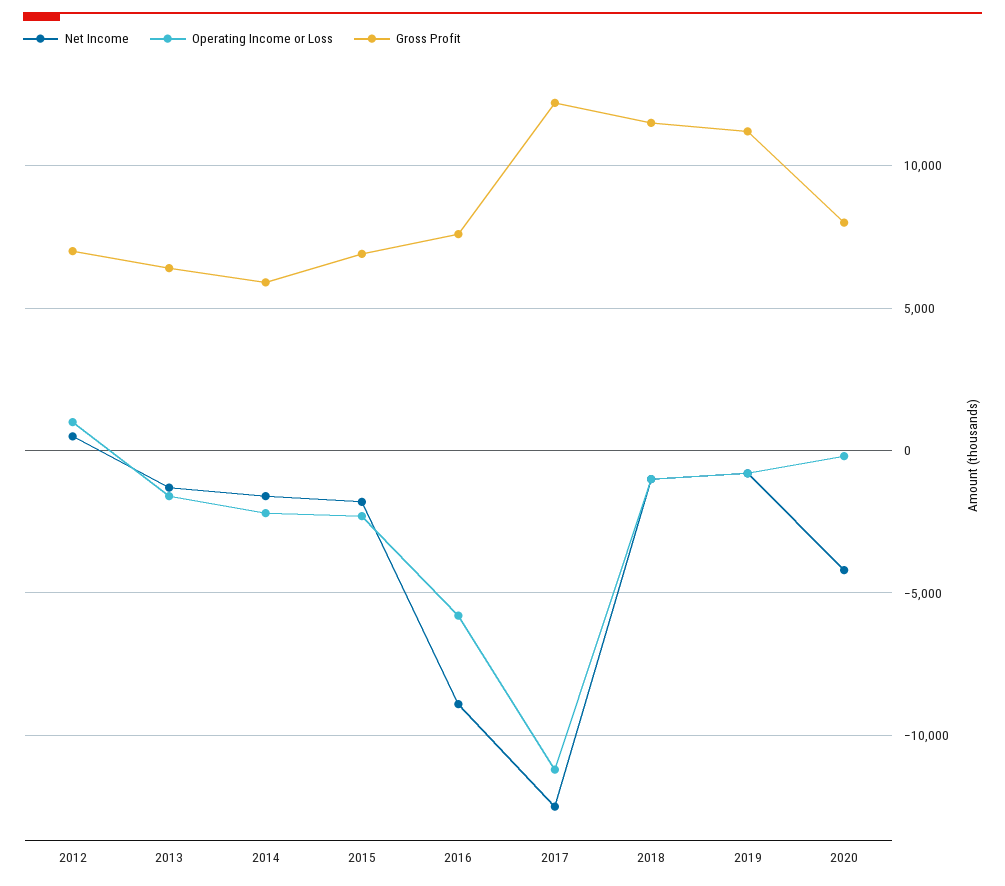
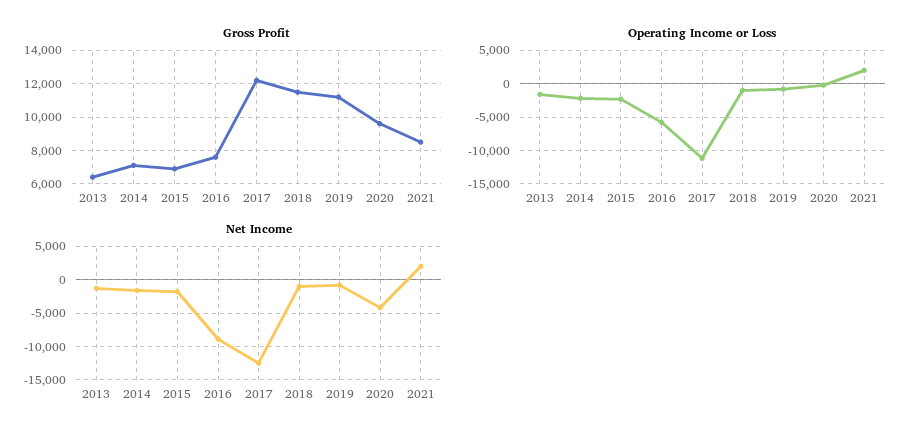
Net Income, 2012: 500 -> none
Operating Income or Loss, 2012: 1000 -> none
Gross Profit, 2012: 7000 -> none
Gross Profit, 2014: 6000 -> 7000
Gross Profit, 2020: 8000 -> 9500
Gross Profit, 2021: none -> 8500
Operating Income or Loss, 2021: none -> 2000
Net Income, 2021: none -> 2000

